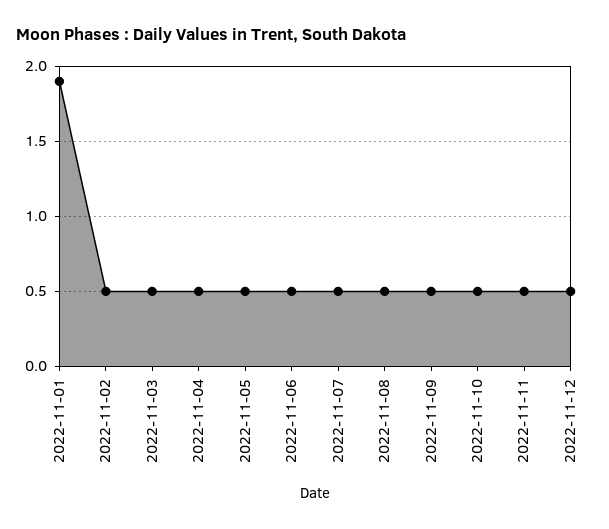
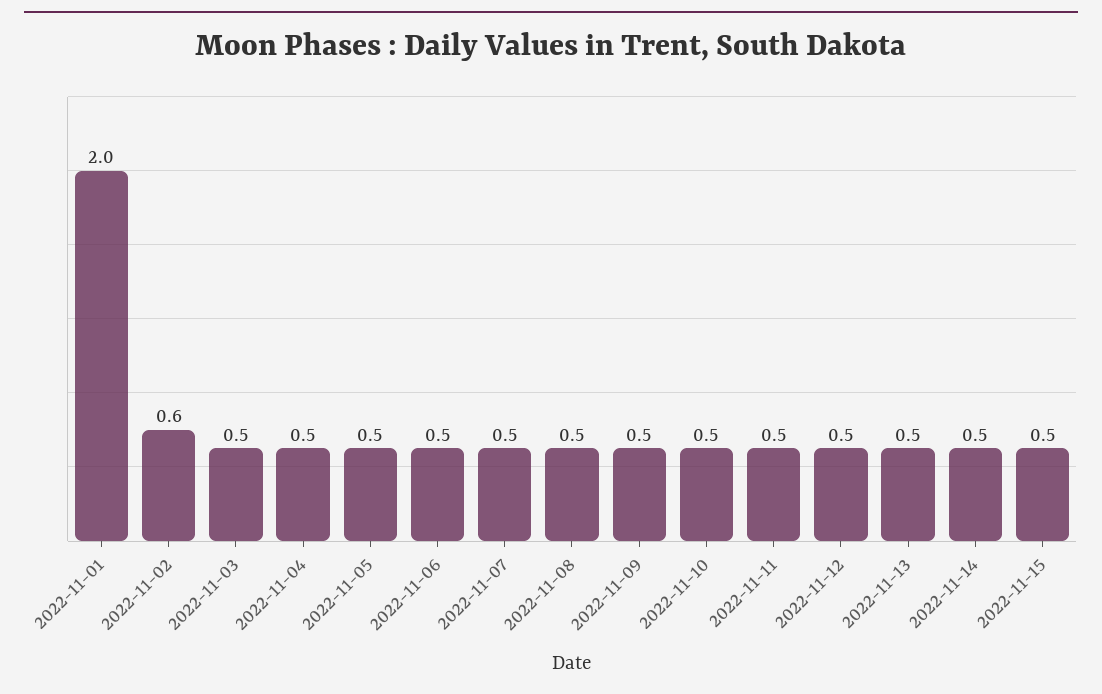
2022-11-01: 1.9 -> 2
2022-11-02: 0.5 -> 0.6
2022-11-13: none -> 0.5
2022-11-14: none -> 0.5
2022-11-15: none -> 0.5

